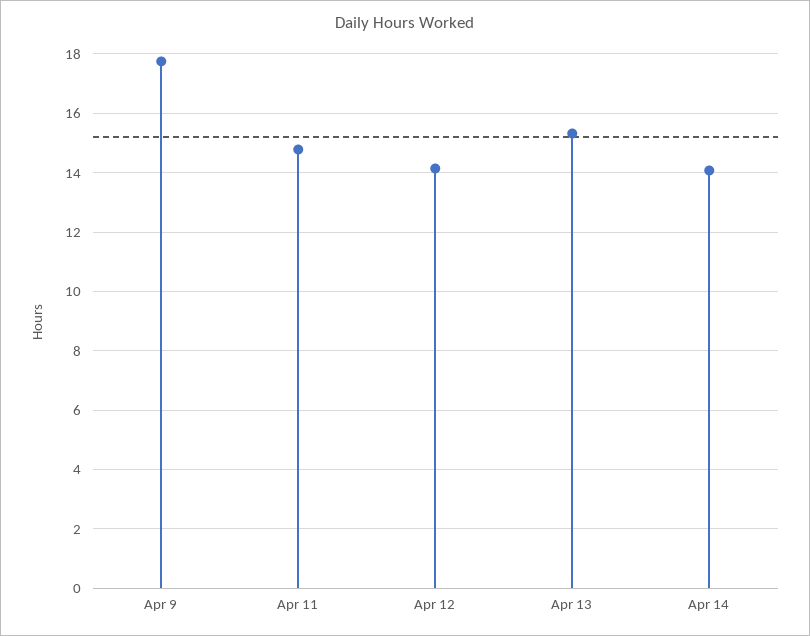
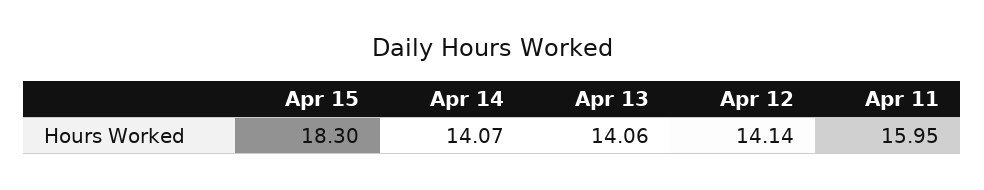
Apr 9: 17.75 -> none
Apr 11: 14.75 -> 15.95
Apr 13: 15.25 -> 14.06
Apr 15: none -> 18.3

